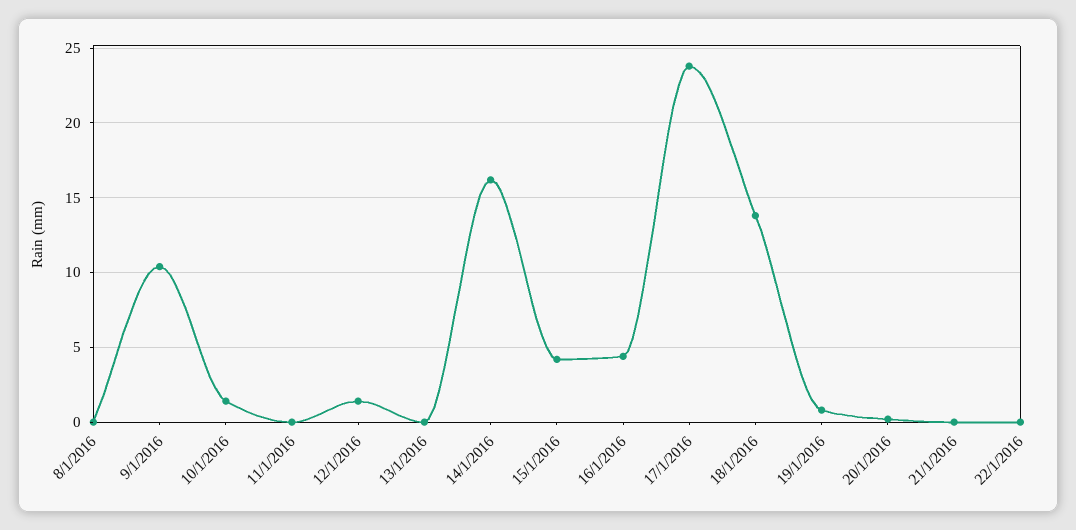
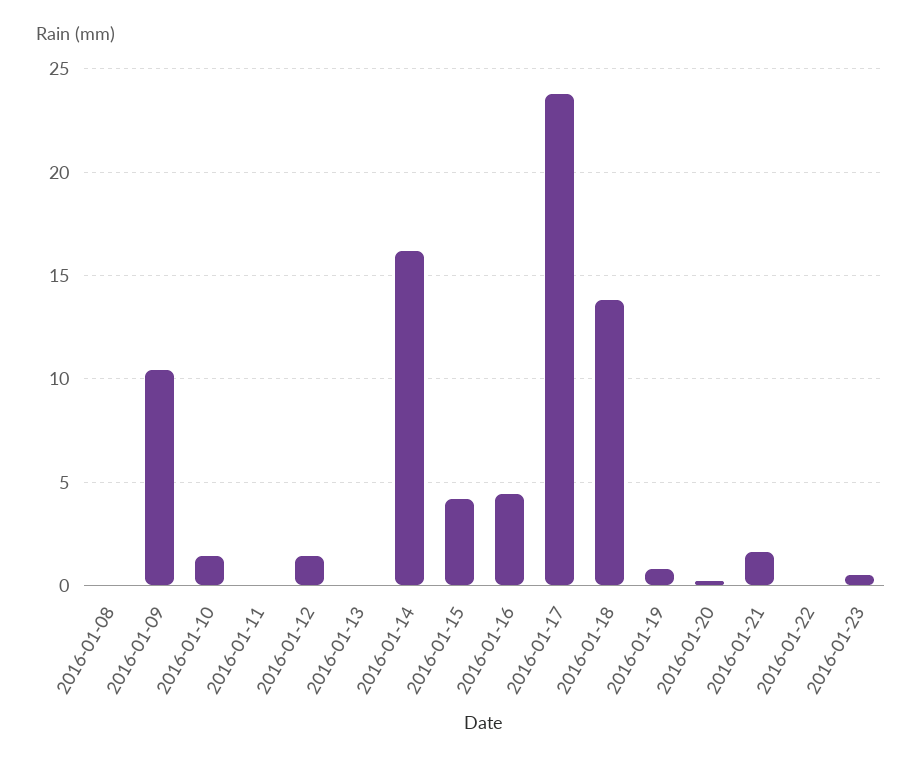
21/1/2016: 0 -> 1.5
2016-01-23: none -> 0.5

